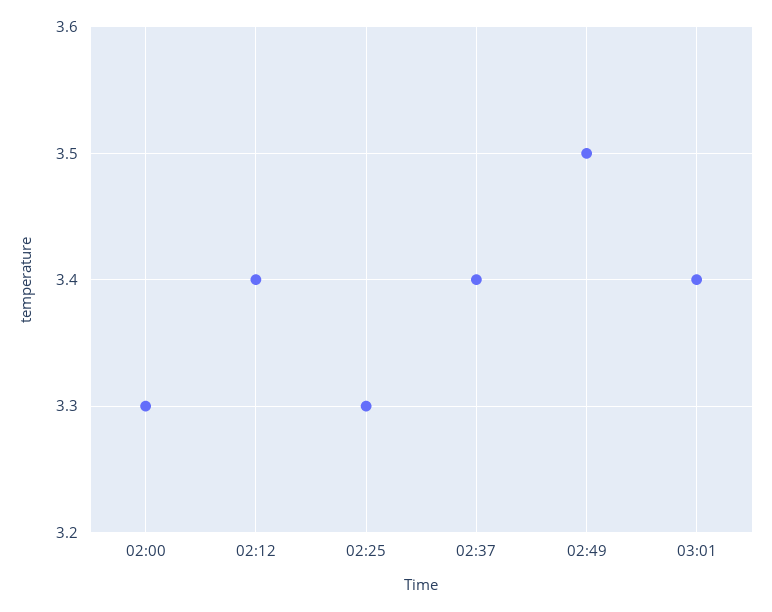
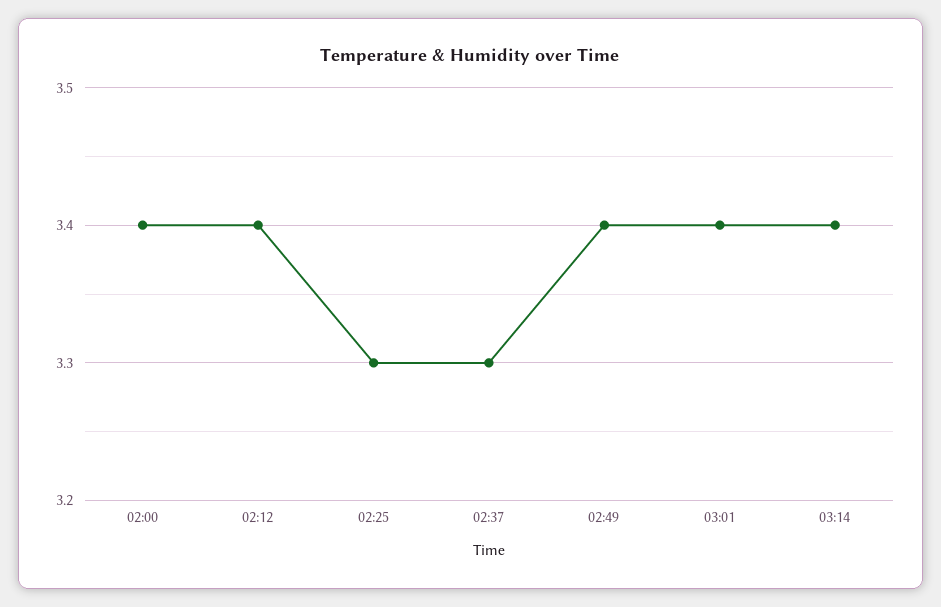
02:00: 3.3 -> 3.4
02:37: 3.4 -> 3.3
02:49: 3.5 -> 3.4
03:14: none -> 3.4

